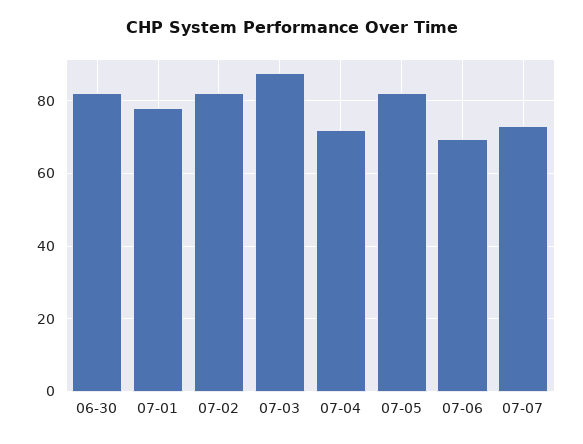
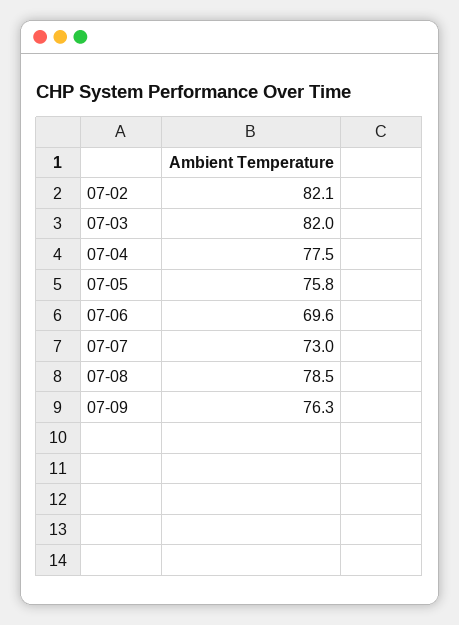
06-30: 82 -> none
07-01: 78 -> none
07-03: 88 -> 82
07-04: 72 -> 77.5
07-05: 82 -> 75.8
07-08: none -> 78.5
07-09: none -> 76.3

